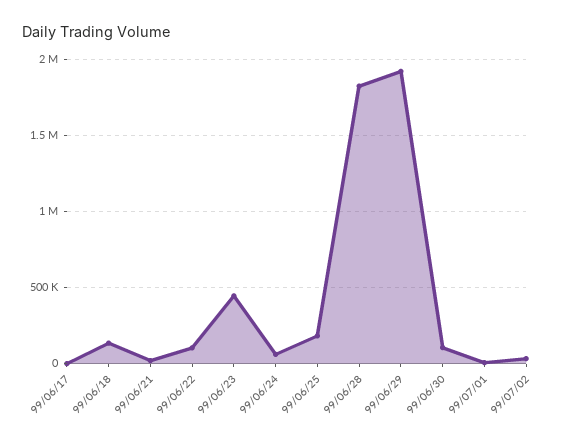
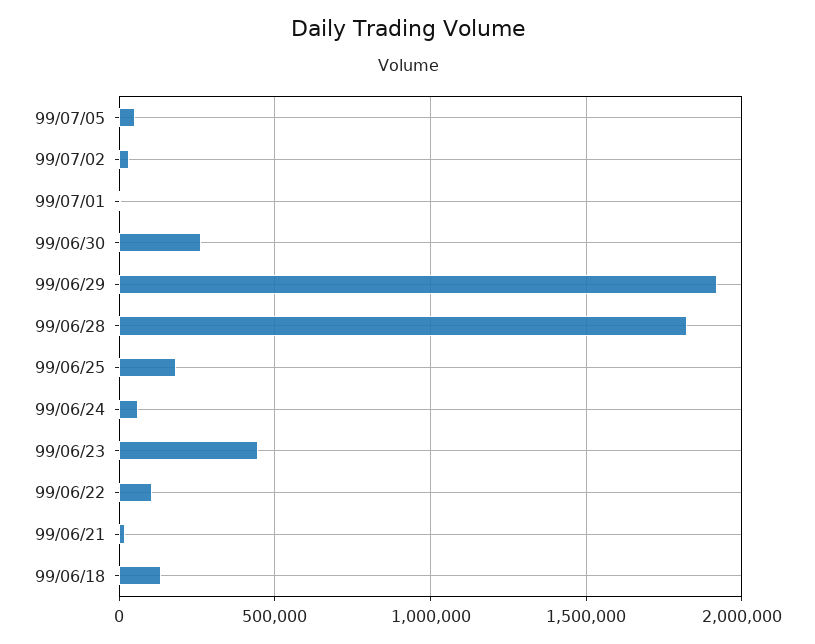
99/06/17: 0 -> none
99/06/30: 100000 -> 250000
99/07/05: none -> 50000

